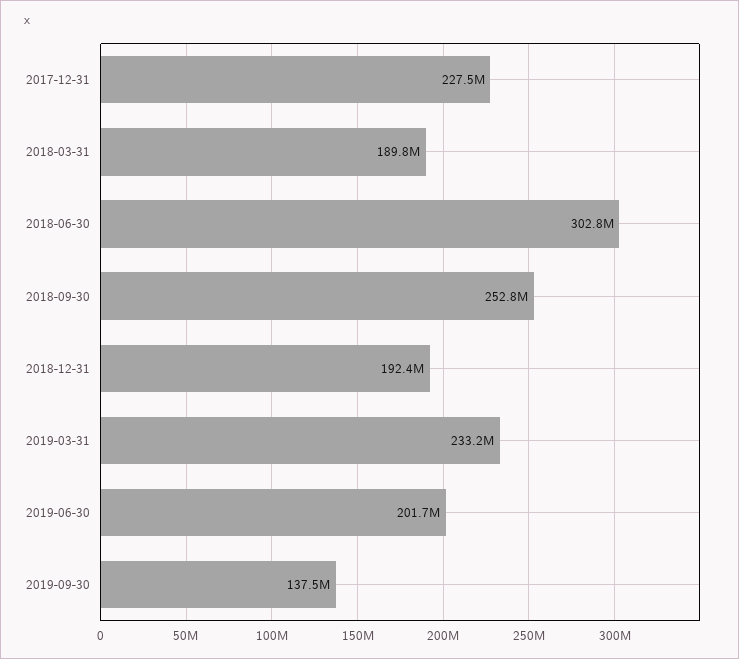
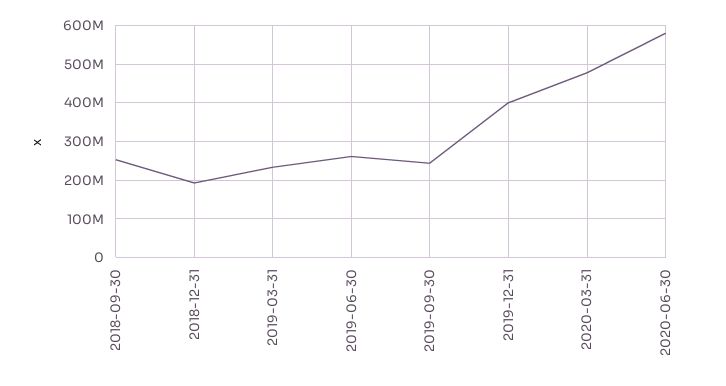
2017-12-31: 227500000 -> none
2018-03-31: 189800000 -> none
2018-06-30: 302800000 -> none
2019-06-30: 201700000 -> 260000000
2019-09-30: 137500000 -> 240000000
2019-12-31: none -> 400000000
2020-03-31: none -> 480000000
2020-06-30: none -> 580000000

